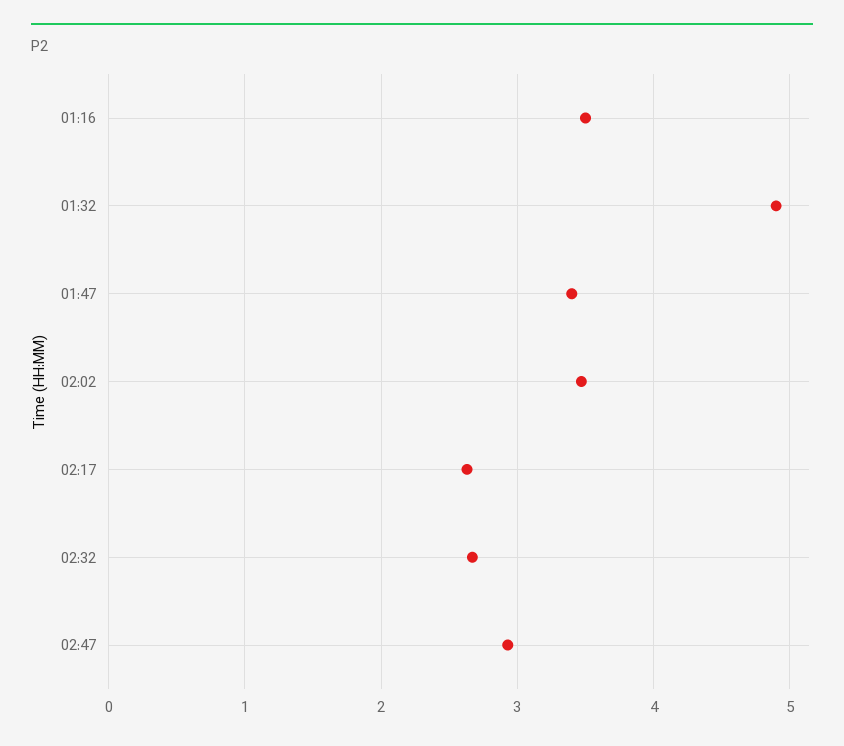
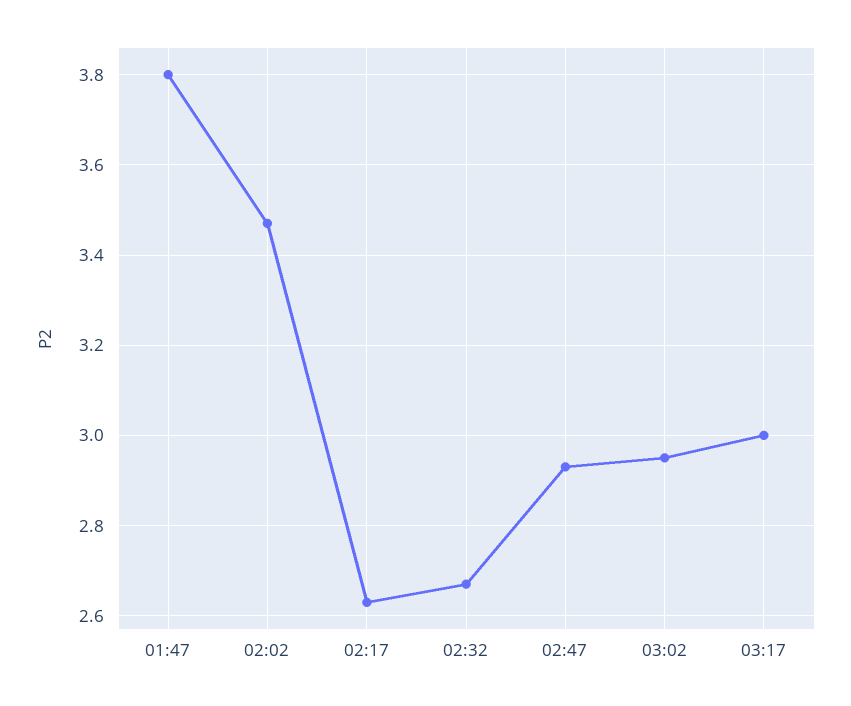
01:16: 3.5 -> none
01:32: 4.9 -> none
01:47: 3.4 -> 3.8
03:02: none -> 2.95
03:17: none -> 3

